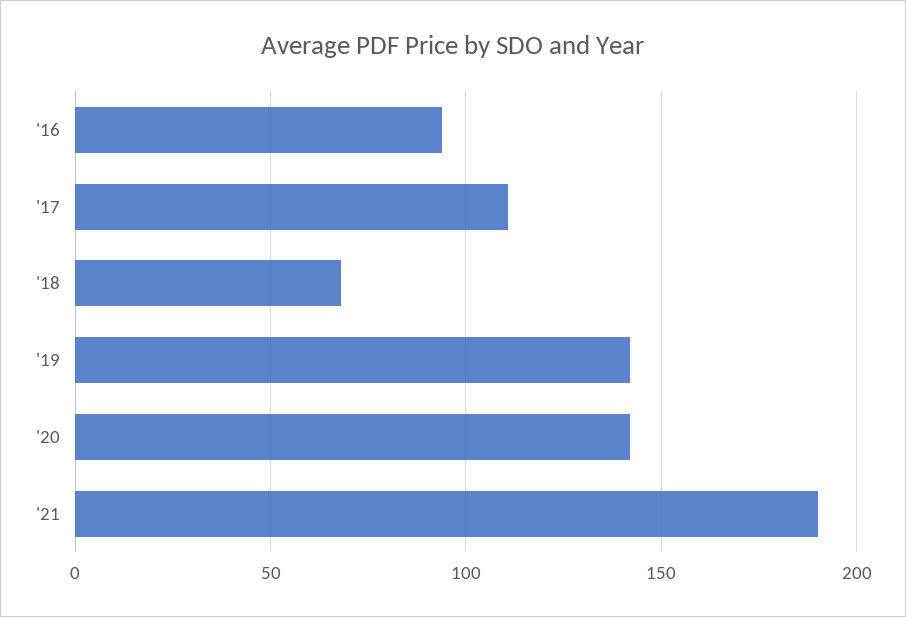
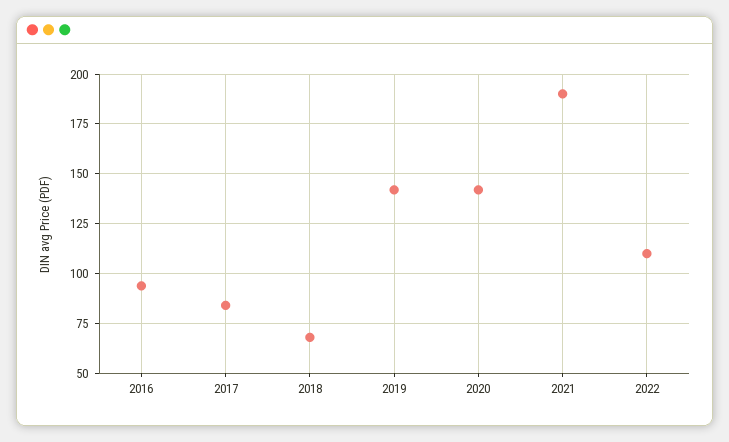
'17: 110 -> 85
2022: none -> 110

